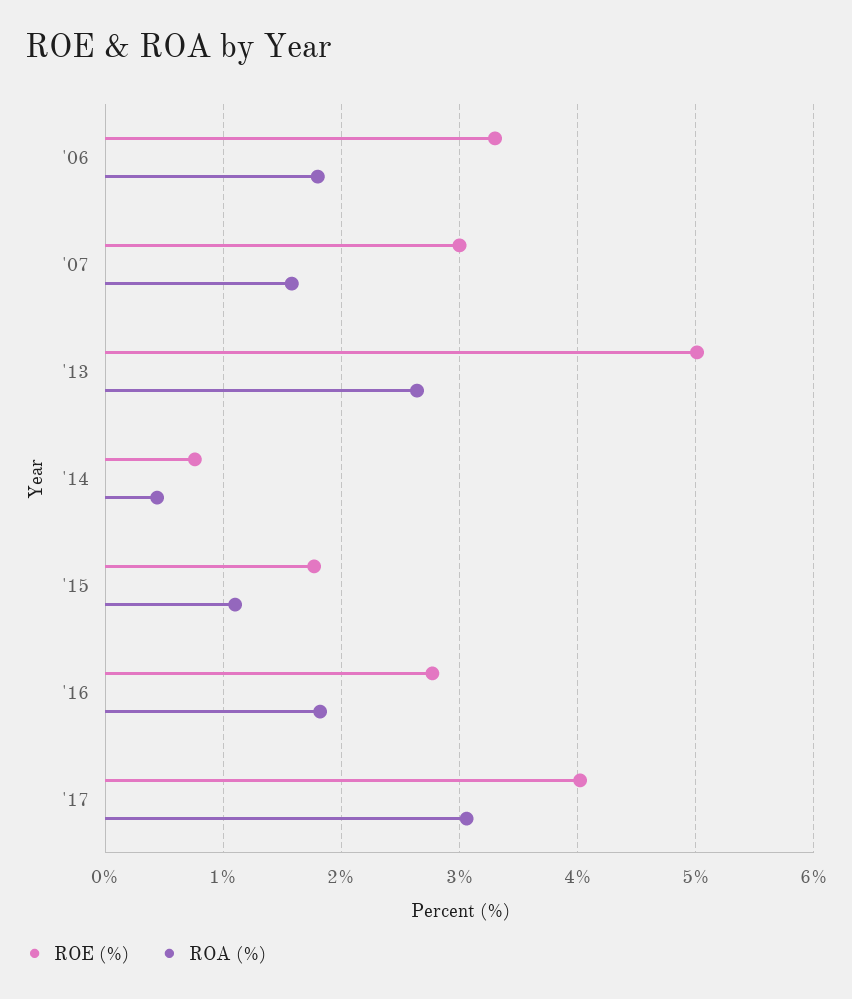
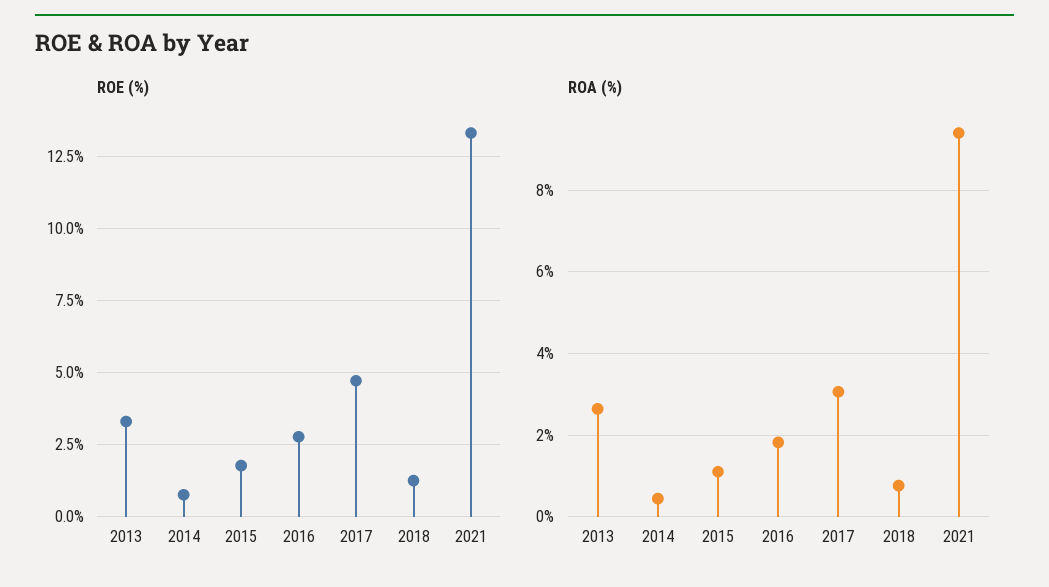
ROE (%), '06: 3.3 -> none
ROA (%), '06: 1.8 -> none
ROE (%), '07: 3 -> none
ROA (%), '07: 1.6 -> none
ROE (%), '13: 5 -> 3.25
ROE (%), '17: 4 -> 4.75
ROE (%), 2018: none -> 1.25
ROE (%), 2021: none -> 13.25
ROA (%), 2018: none -> 0.8
ROA (%), 2021: none -> 9.4

